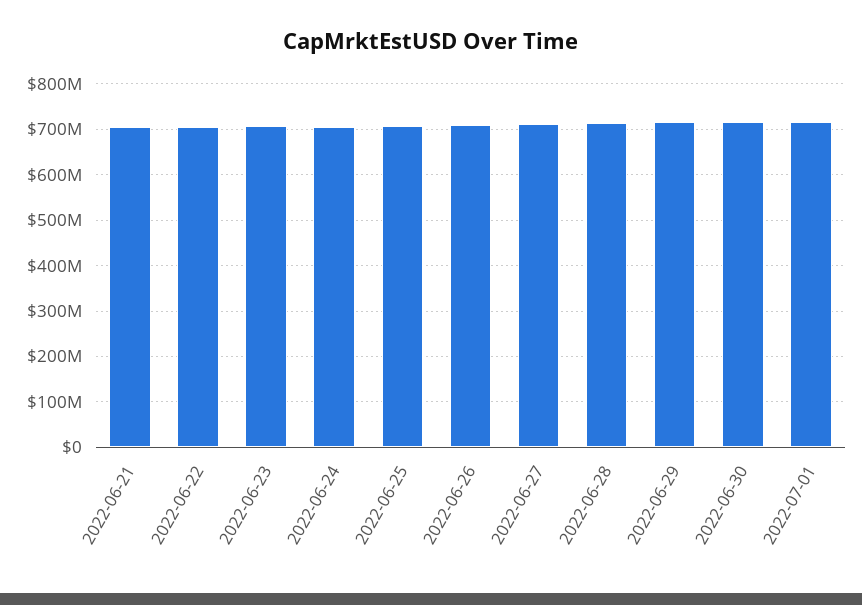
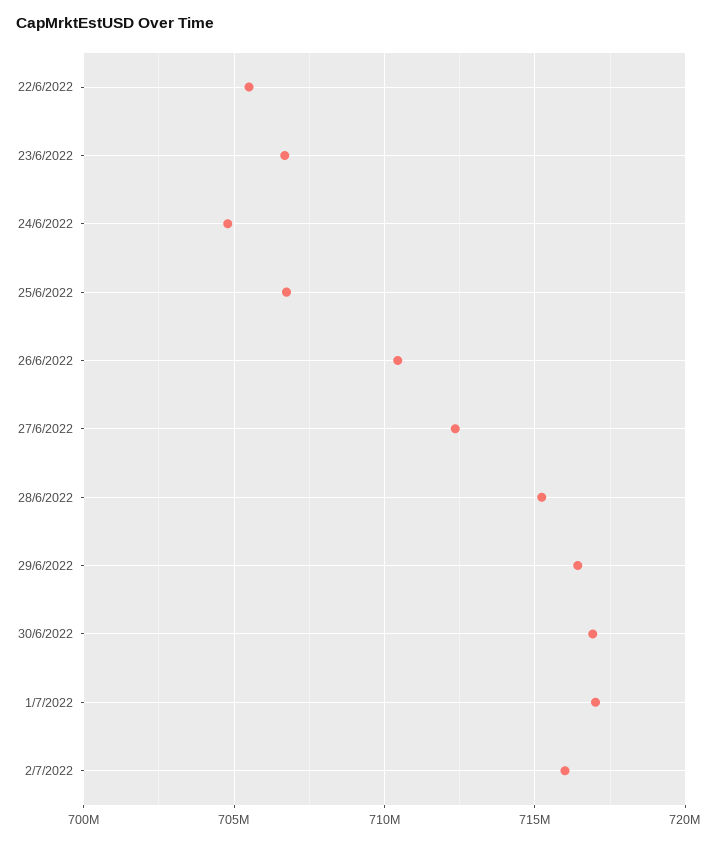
2022-06-21: 700000000 -> none
2/7/2022: none -> 716000000

